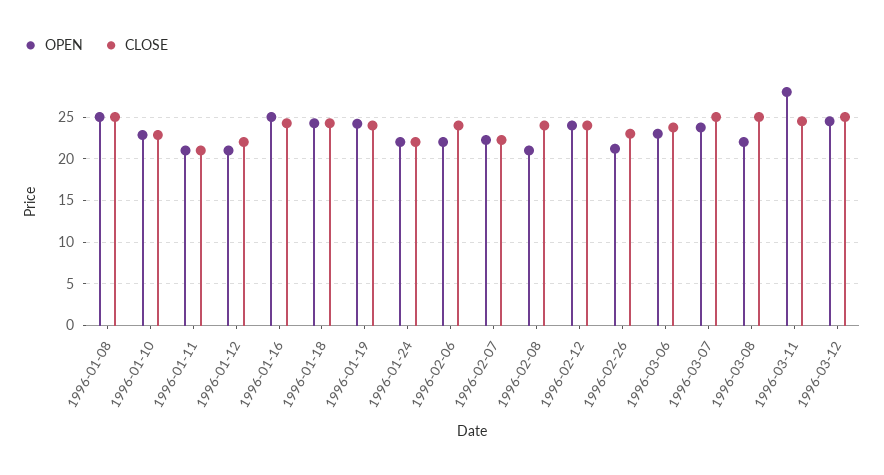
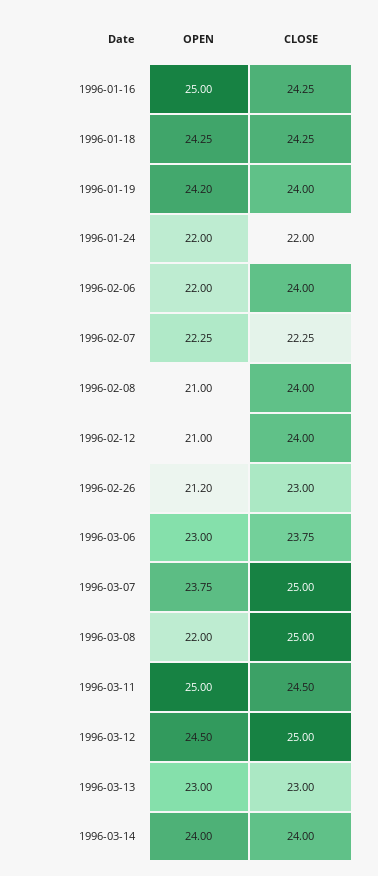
OPEN, 1996-01-08: 25 -> none
CLOSE, 1996-01-08: 25 -> none
OPEN, 1996-01-10: 23 -> none
CLOSE, 1996-01-10: 23 -> none
OPEN, 1996-01-11: 21 -> none
CLOSE, 1996-01-11: 21 -> none
OPEN, 1996-01-12: 21 -> none
CLOSE, 1996-01-12: 22 -> none
OPEN, 1996-02-12: 24 -> 21
OPEN, 1996-03-11: 28 -> 25
OPEN, 1996-03-13: none -> 23
CLOSE, 1996-03-13: none -> 23
OPEN, 1996-03-14: none -> 24
CLOSE, 1996-03-14: none -> 24

